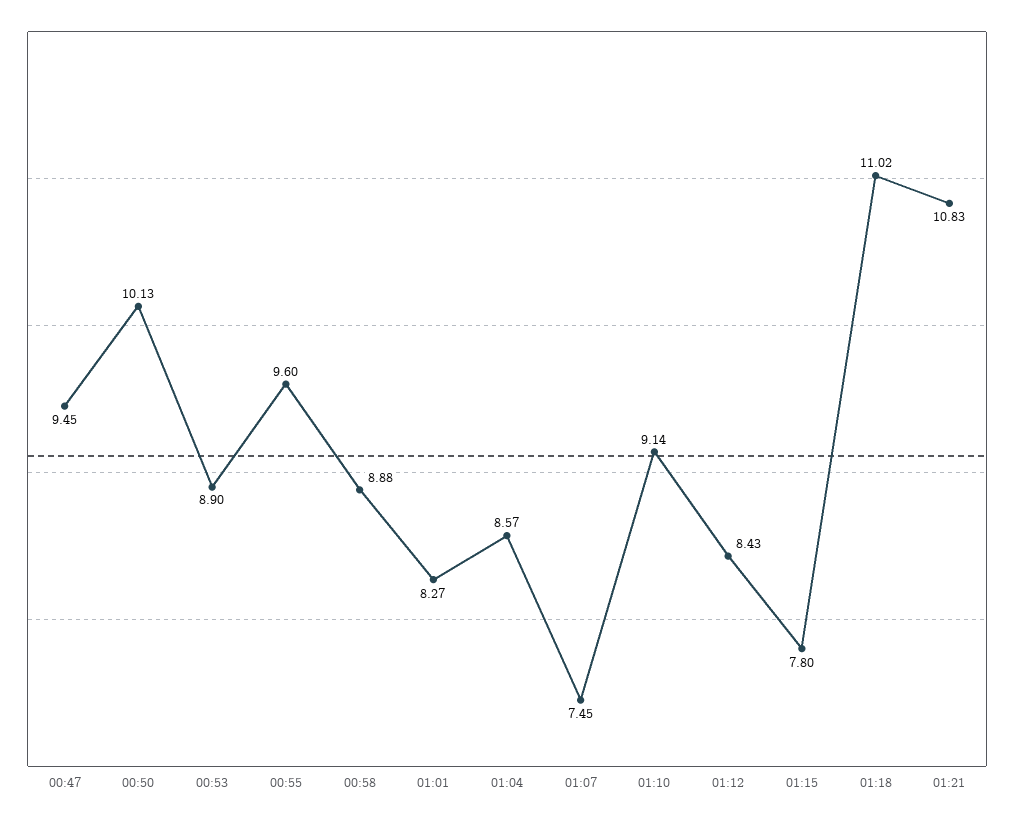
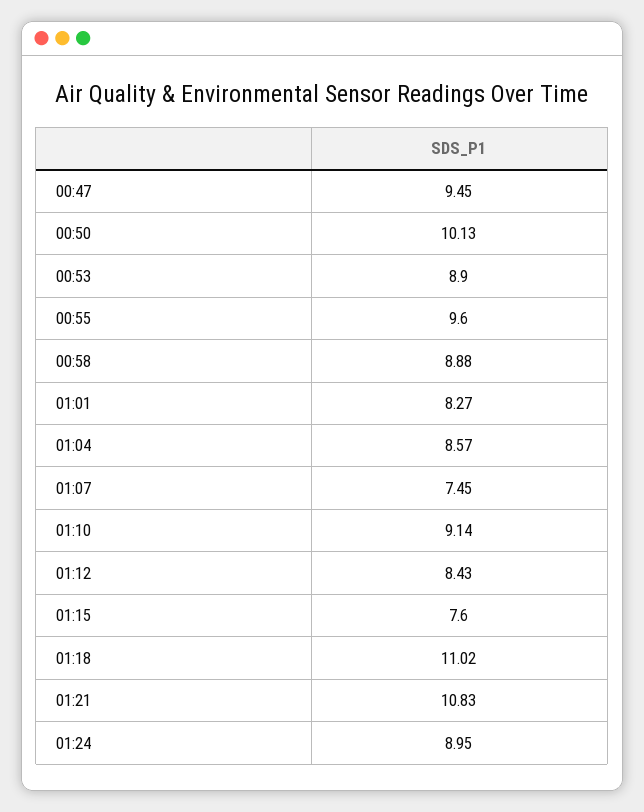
01:15: 7.8 -> 7.6
01:24: none -> 8.95

